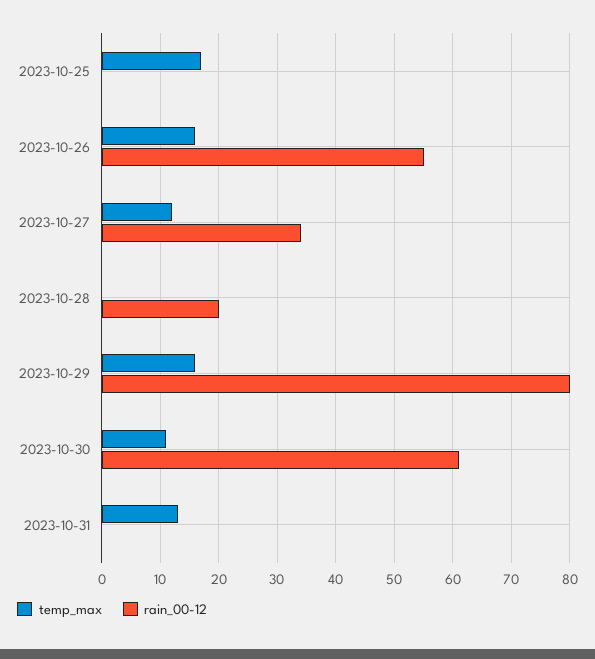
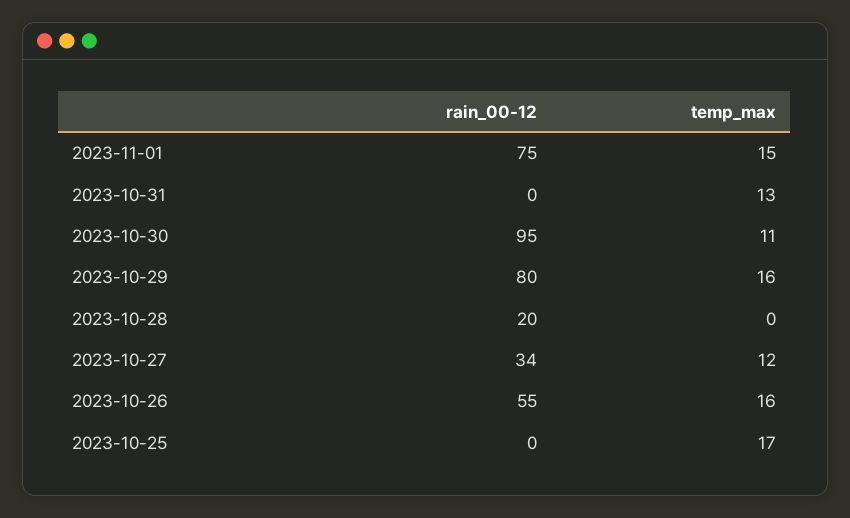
rain_00-12, 2023-10-30: 60 -> 95
rain_00-12, 2023-11-01: none -> 75
temp_max, 2023-11-01: none -> 15

